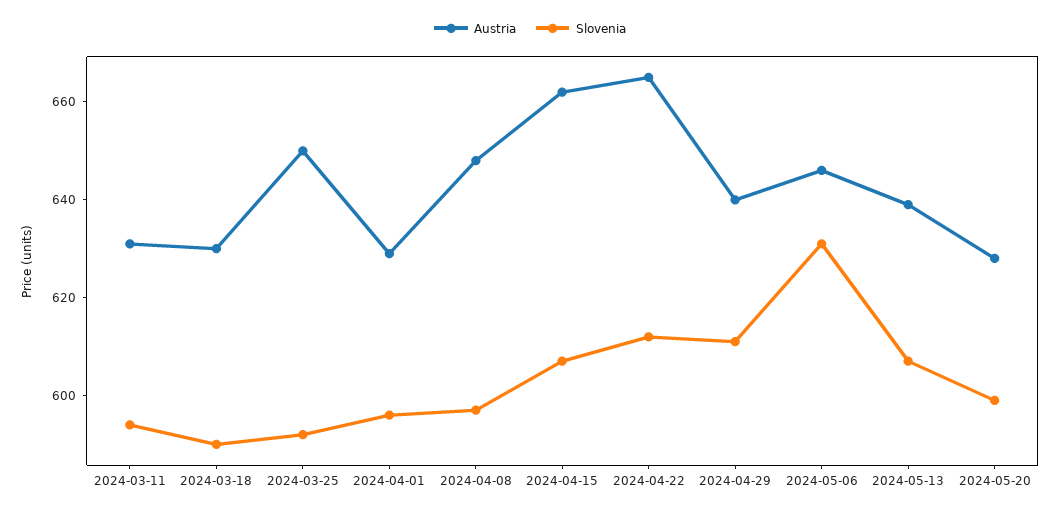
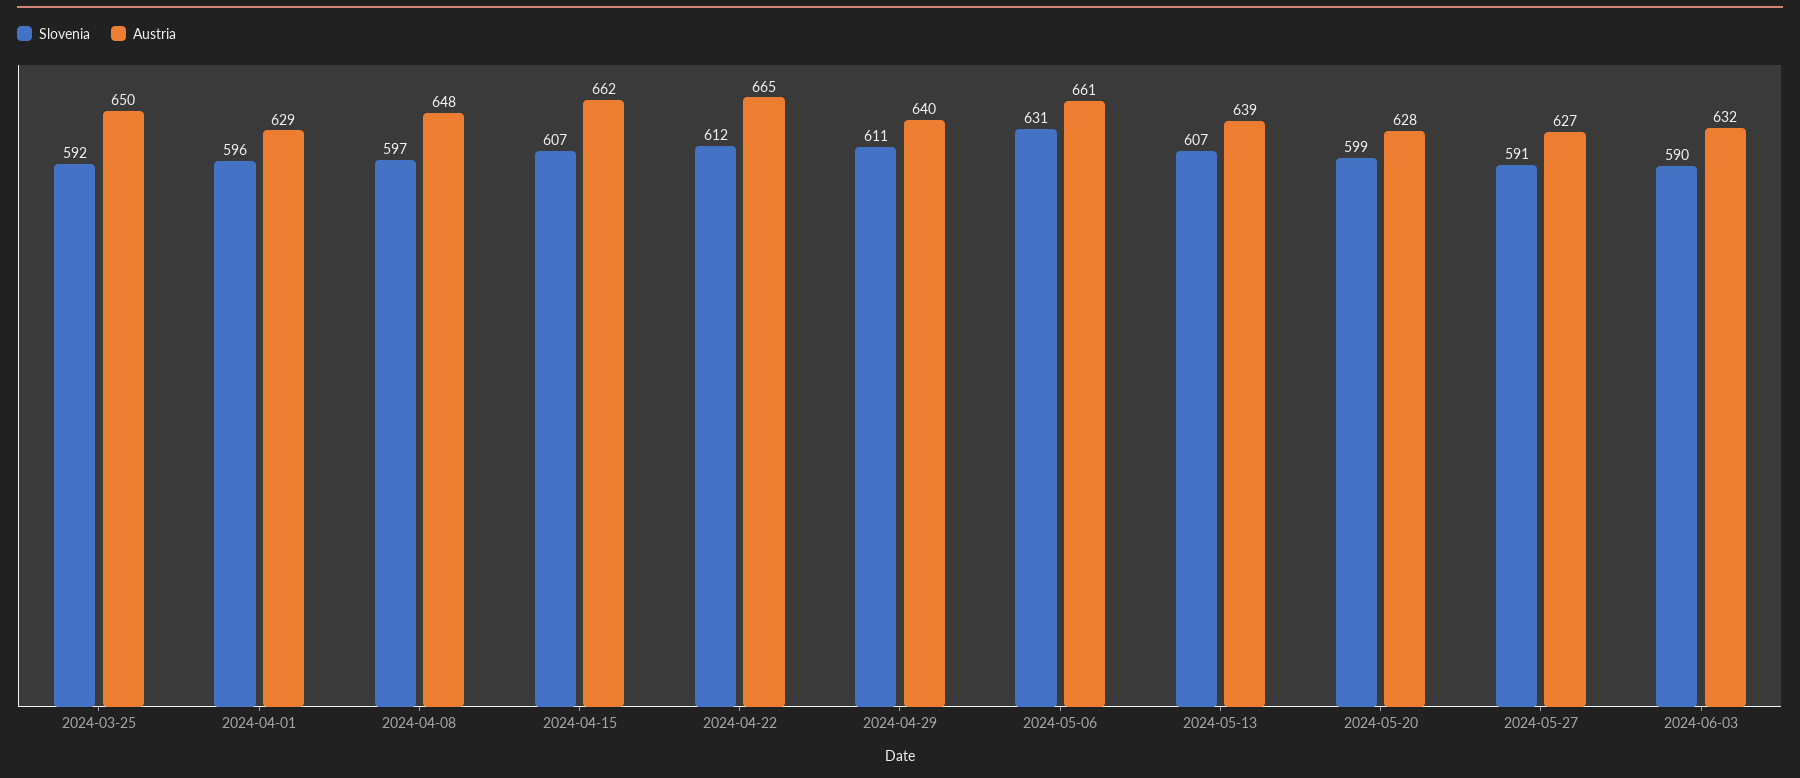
Austria, 2024-03-11: 630 -> none
Slovenia, 2024-03-11: 595 -> none
Austria, 2024-03-18: 630 -> none
Slovenia, 2024-03-18: 590 -> none
Austria, 2024-05-06: 645 -> 661
Slovenia, 2024-05-27: none -> 591
Austria, 2024-05-27: none -> 627
Slovenia, 2024-06-03: none -> 590
Austria, 2024-06-03: none -> 632

